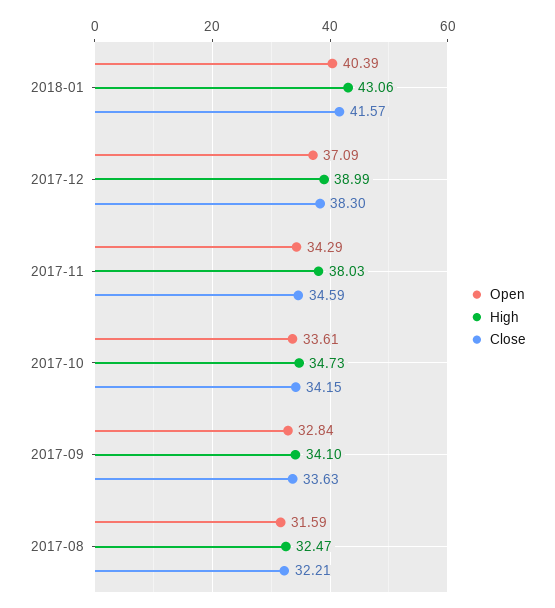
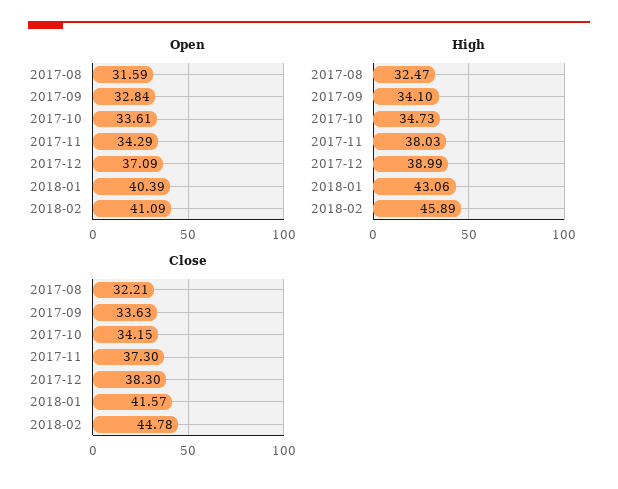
Close, 2017-11: 34.59 -> 37.3
Open, 2018-02: none -> 41.09
High, 2018-02: none -> 45.89
Close, 2018-02: none -> 44.78

